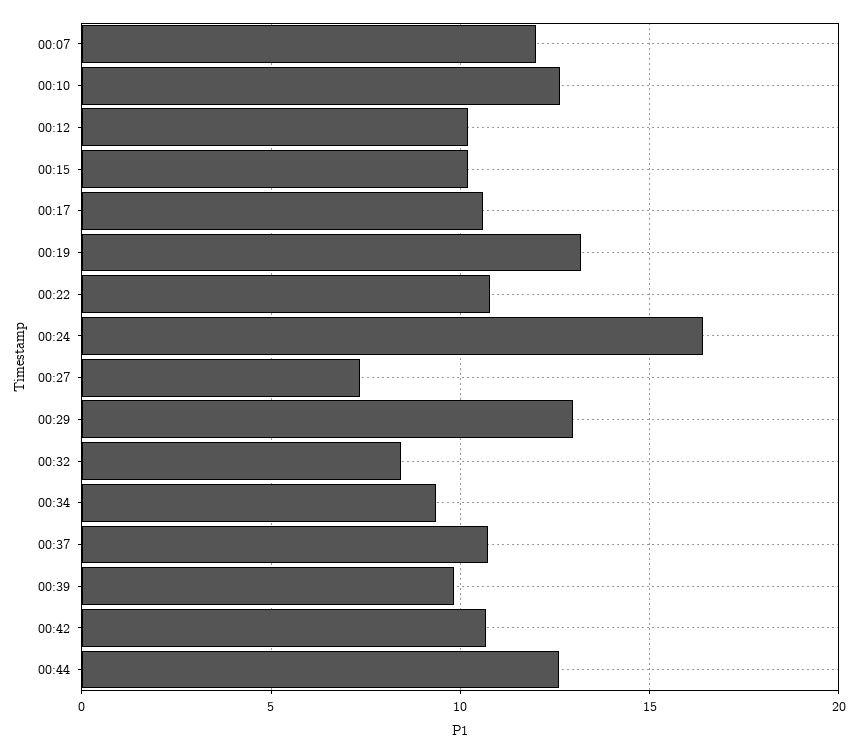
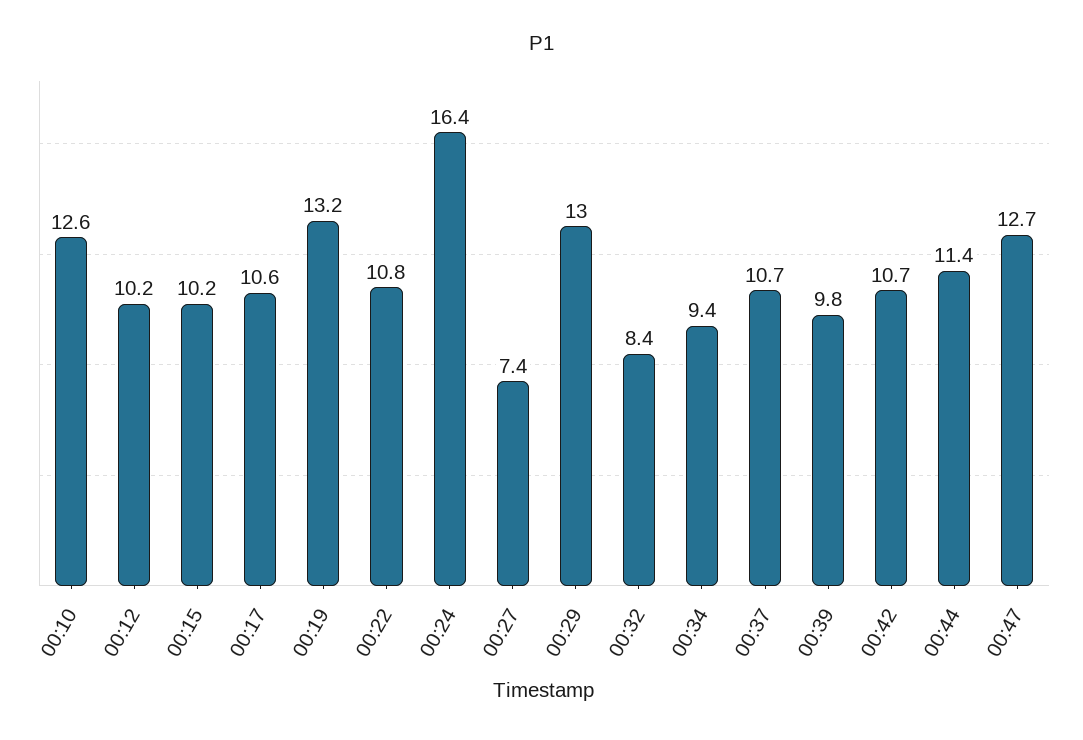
00:07: 12 -> none
00:44: 12.5 -> 11.4
00:47: none -> 12.7

